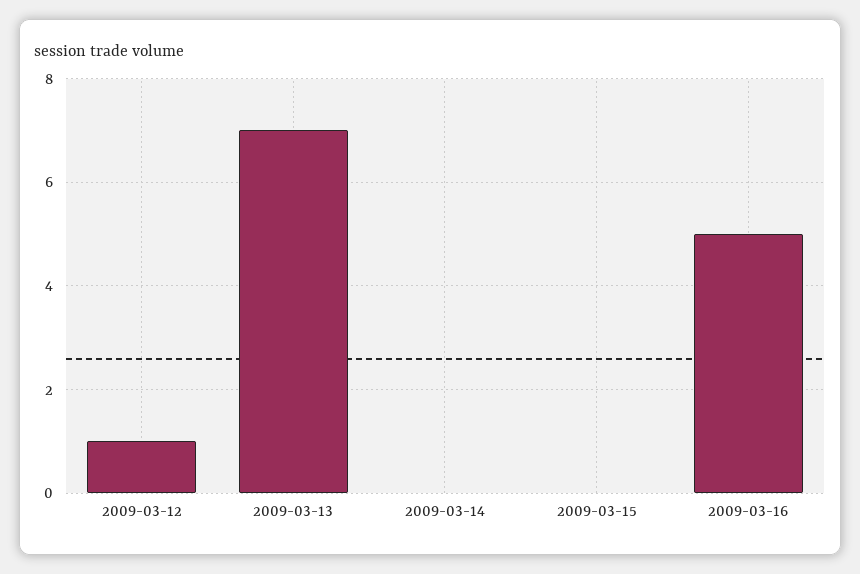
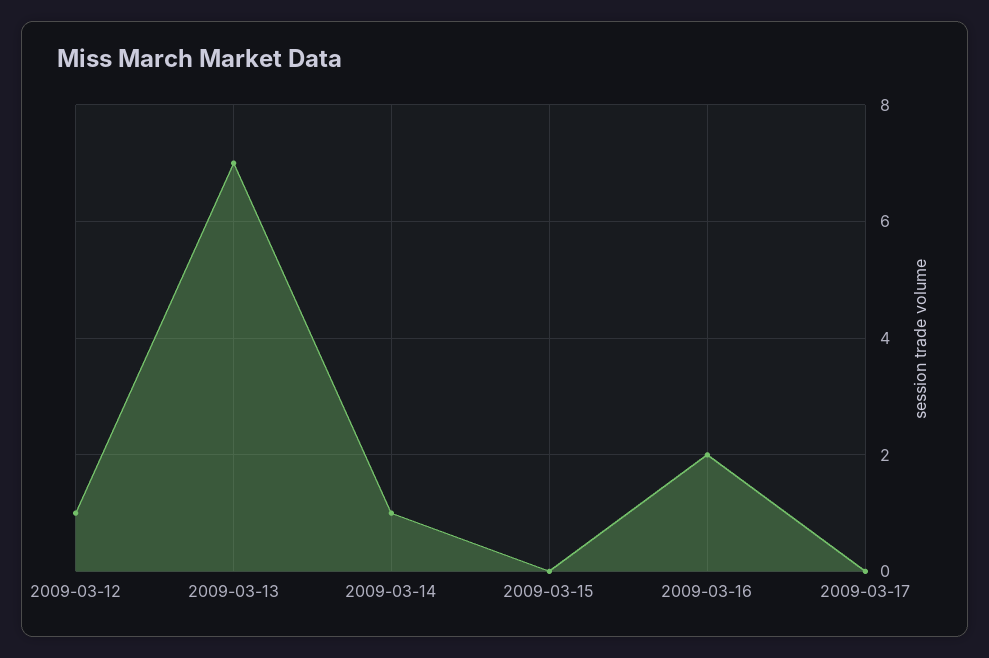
2009-03-14: 0 -> 1
2009-03-16: 5 -> 2
2009-03-17: none -> 0

